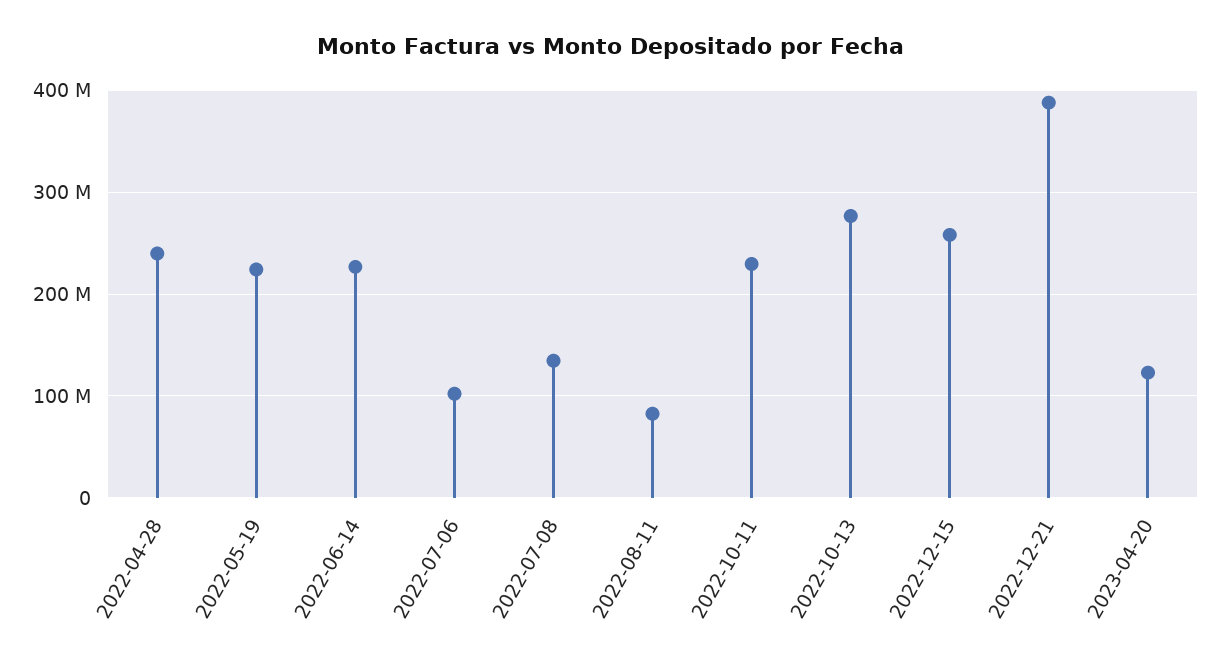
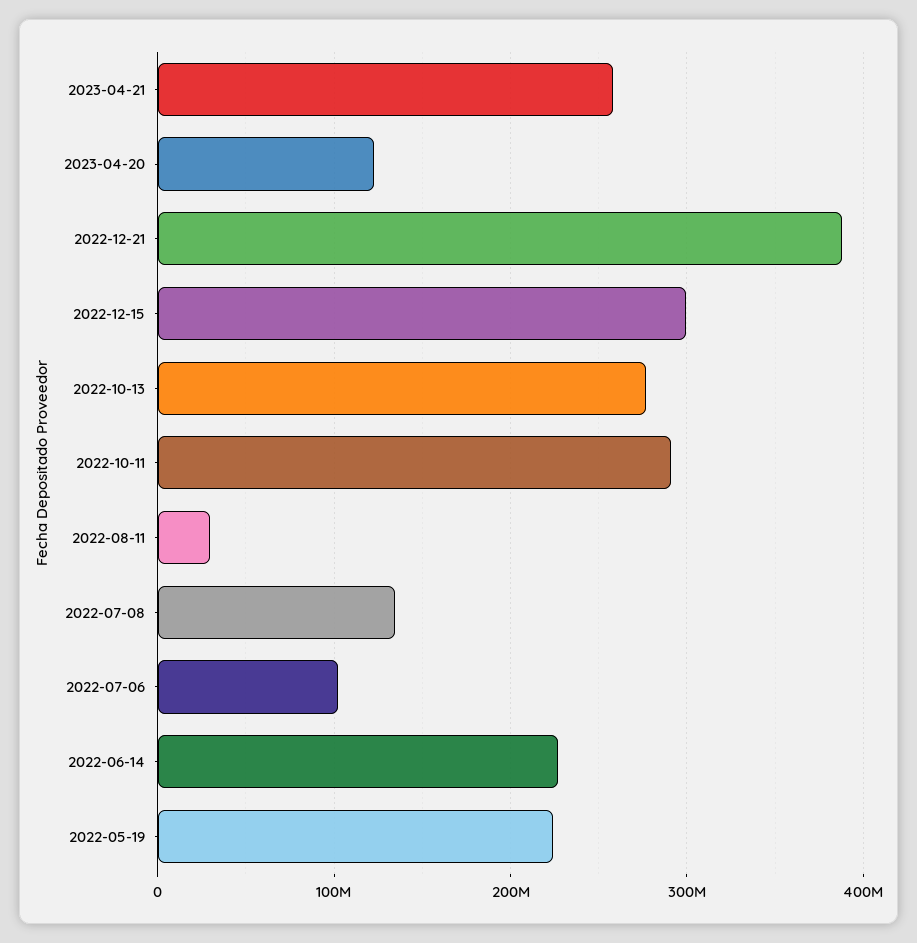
2022-04-28: 240000000 -> none
2022-08-11: 80000000 -> 30000000
2022-10-11: 230000000 -> 290000000
2022-12-15: 260000000 -> 300000000
2023-04-21: none -> 260000000

